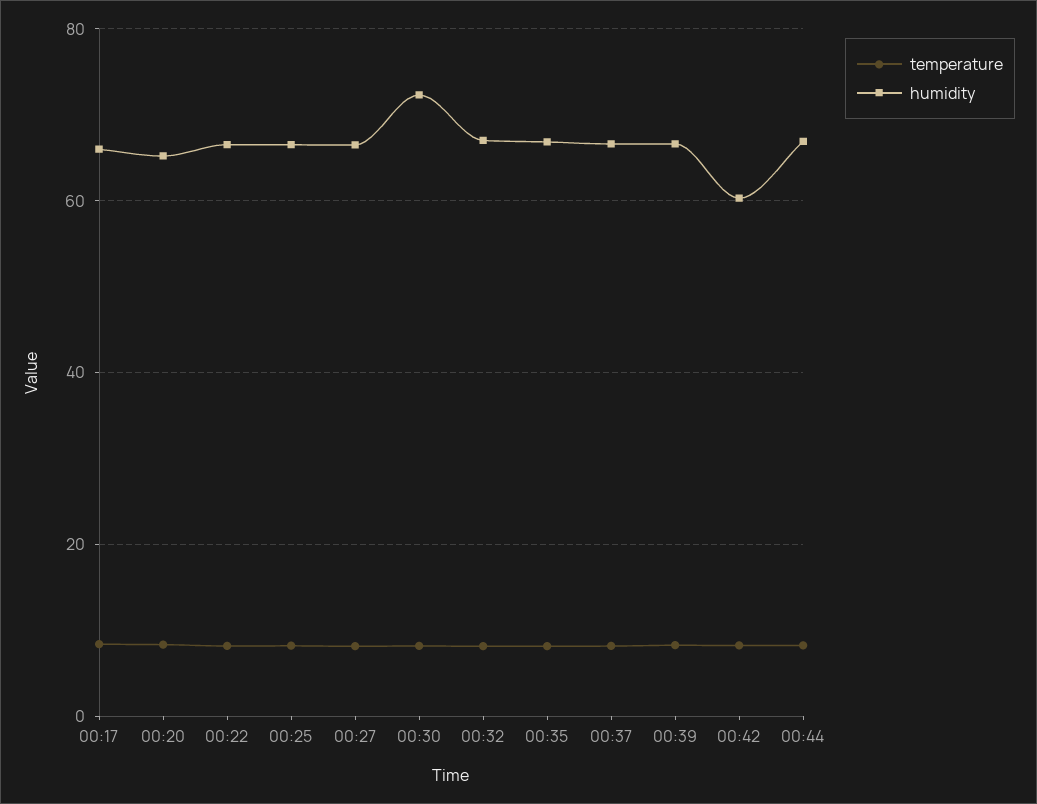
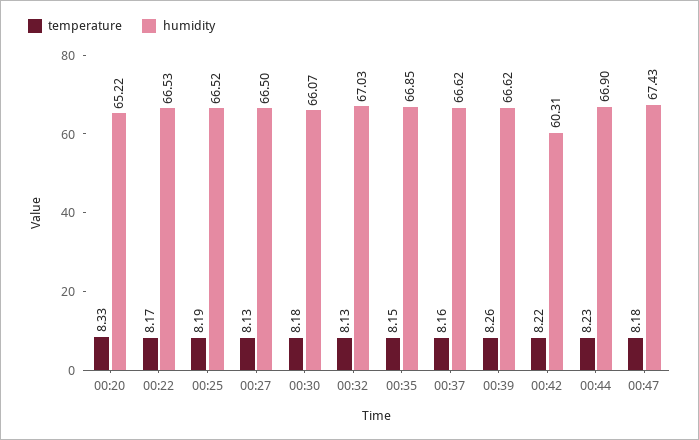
temperature, 00:17: 8 -> none
humidity, 00:17: 66 -> none
humidity, 00:30: 72 -> 66.07
temperature, 00:47: none -> 8.18
humidity, 00:47: none -> 67.43

